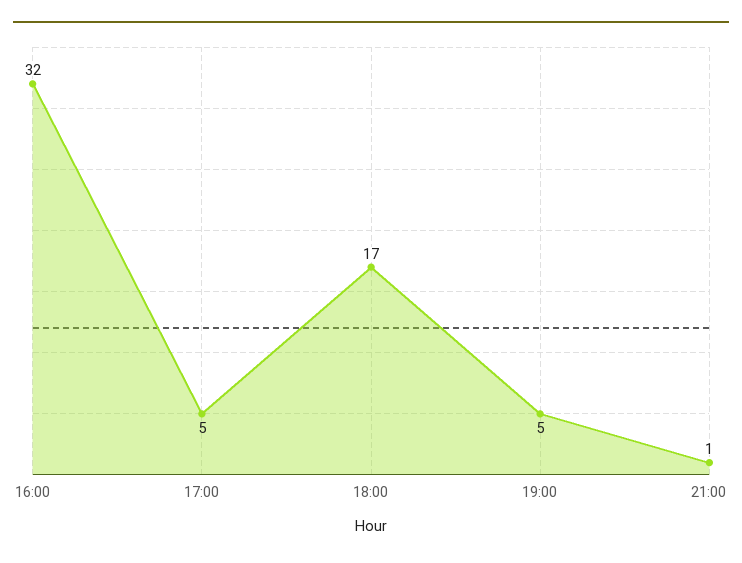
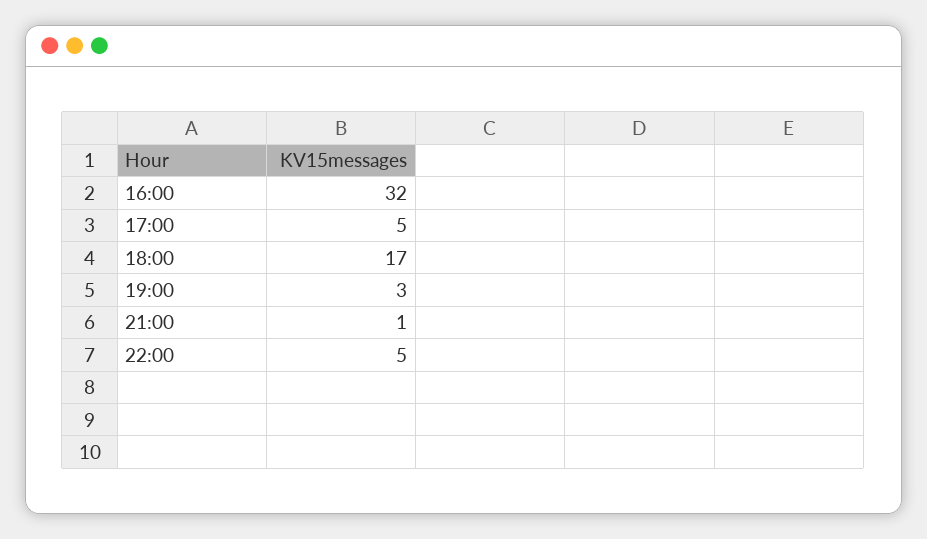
19:00: 5 -> 3
22:00: none -> 5

